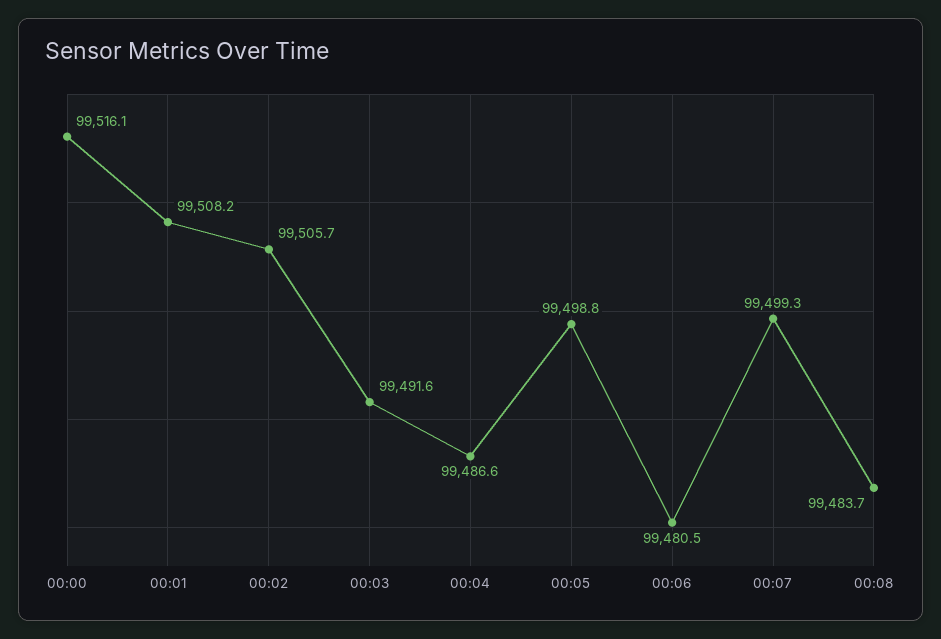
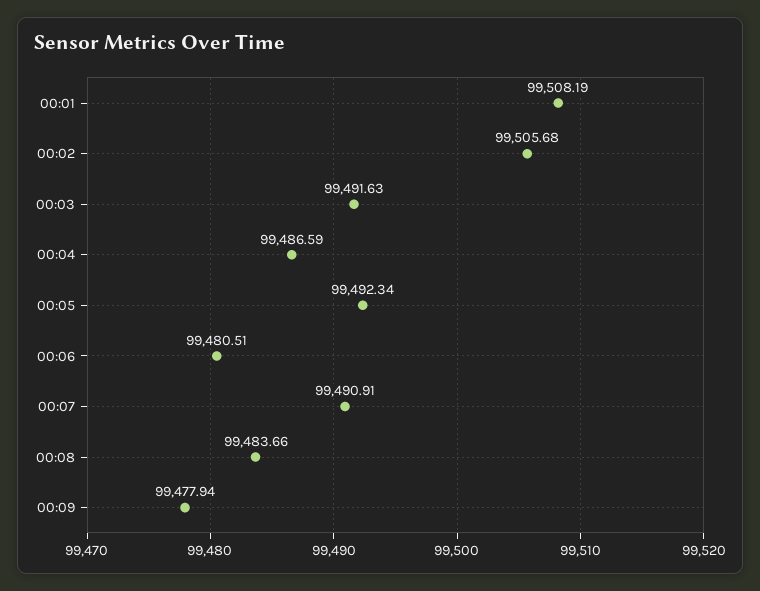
00:00: 99516.1 -> none
00:05: 99498.8 -> 99492.34
00:07: 99499.3 -> 99490.91
00:09: none -> 99477.94

